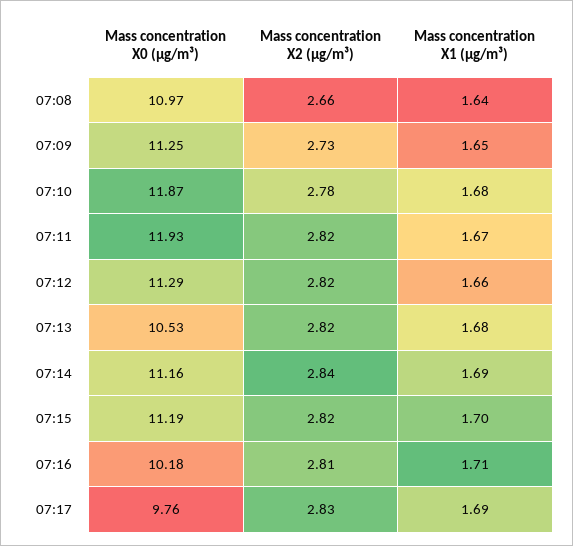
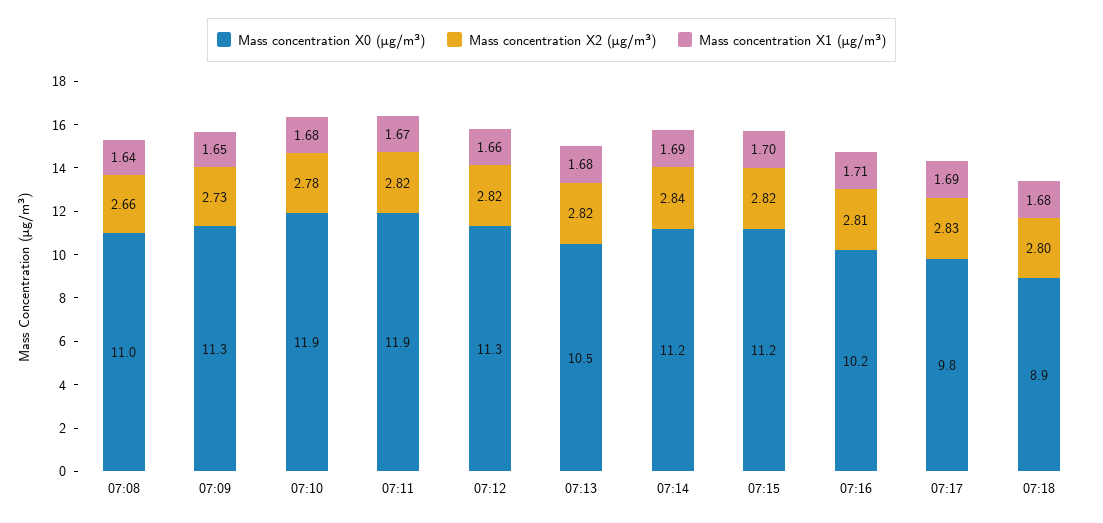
Mass concentration X0 (μg/m³), 07:18: none -> 8.9
Mass concentration X2 (μg/m³), 07:18: none -> 2.8
Mass concentration X1 (μg/m³), 07:18: none -> 1.68

